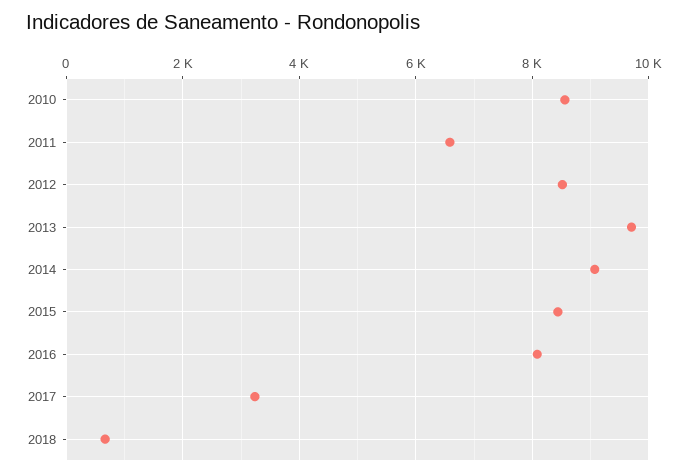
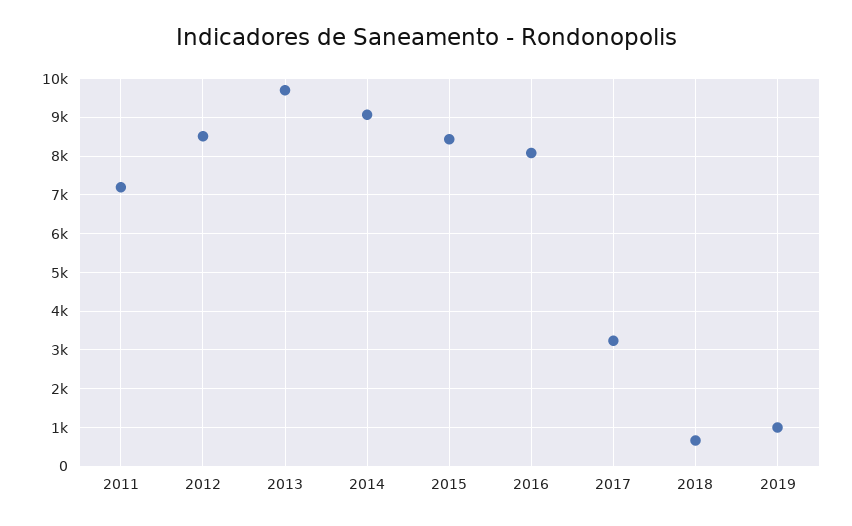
2010: 8600 -> none
2011: 6600 -> 7200
2019: none -> 1000

